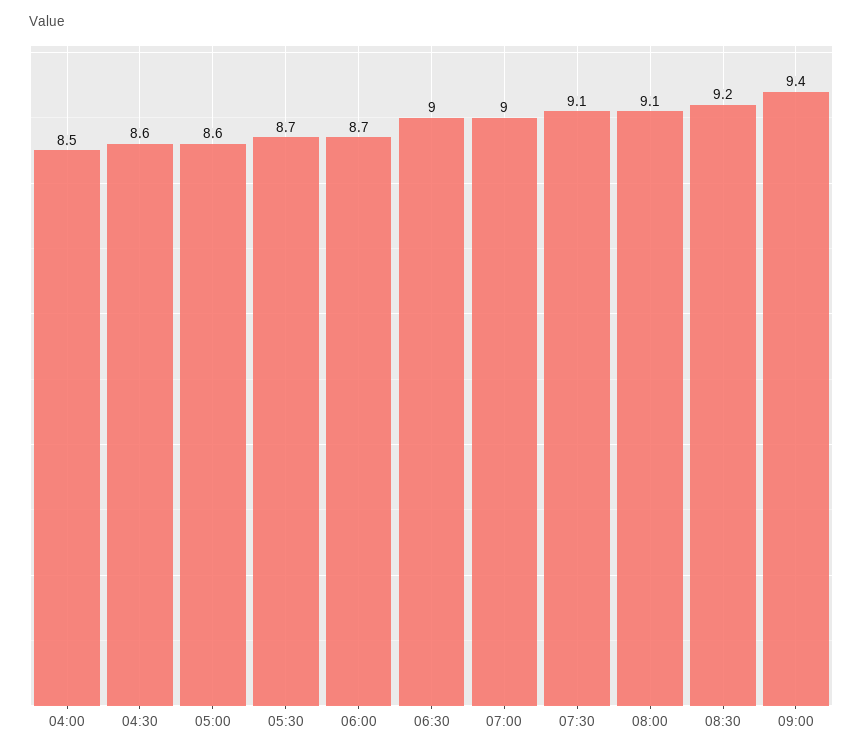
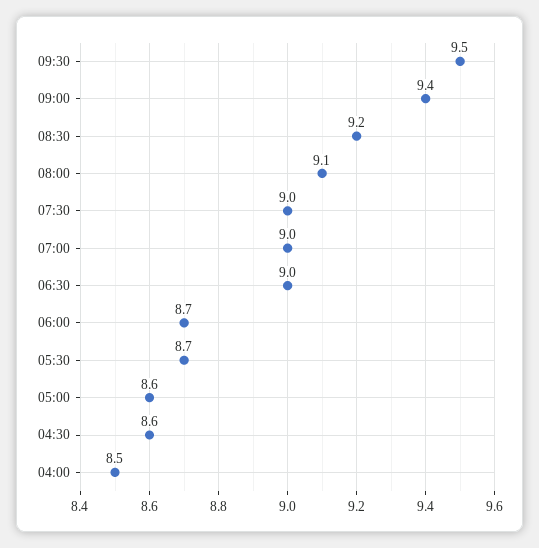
07:30: 9.1 -> 9
09:30: none -> 9.5

